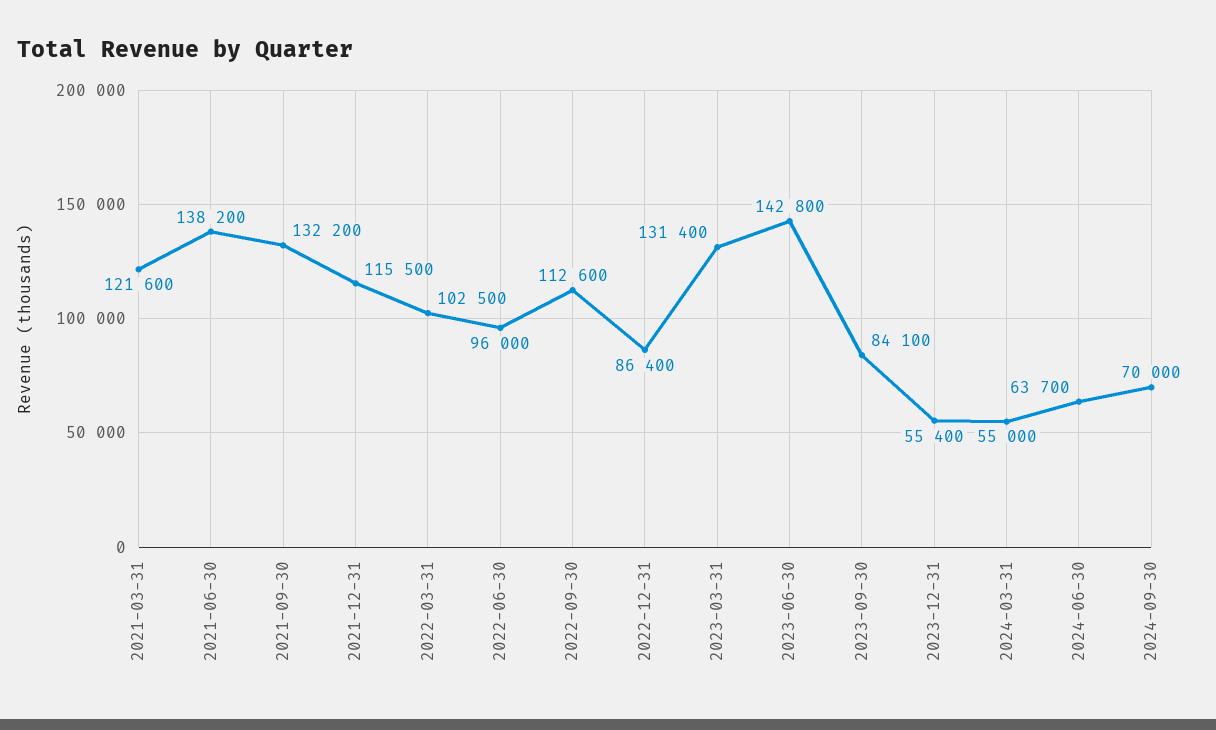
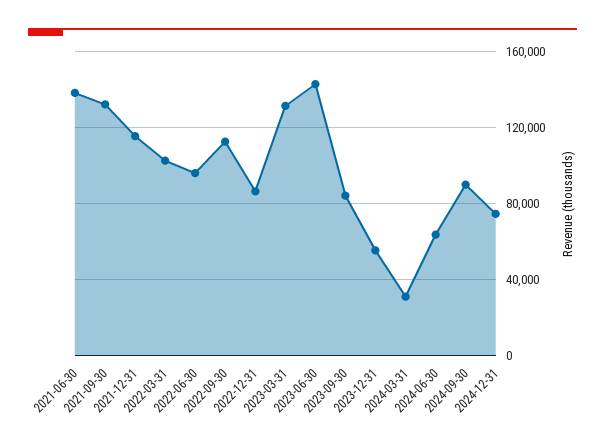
2021-03-31: 121600 -> none
2024-03-31: 55000 -> 30000
2024-09-30: 70000 -> 90000
2024-12-31: none -> 75000

